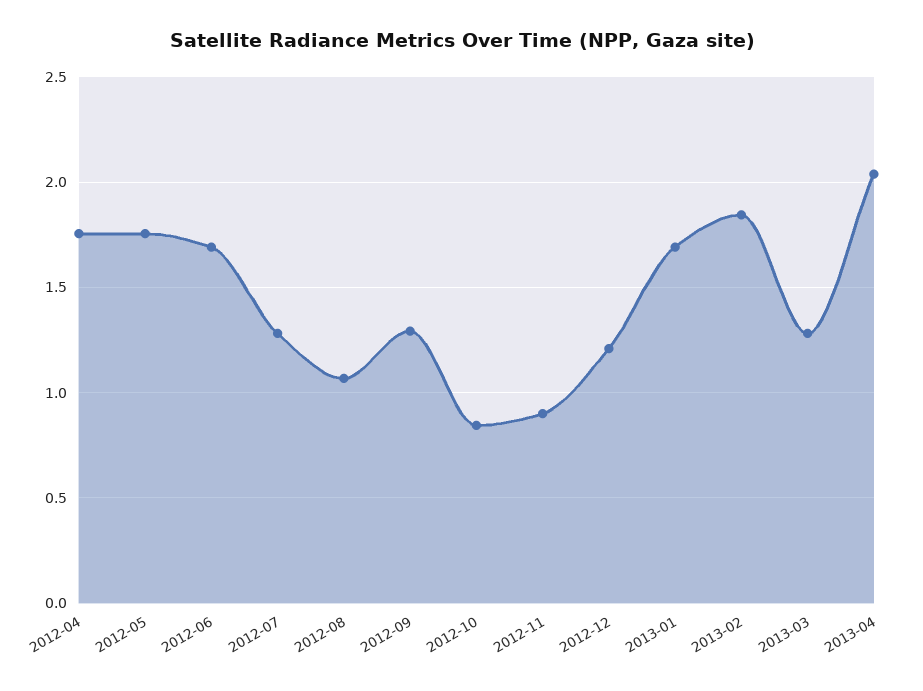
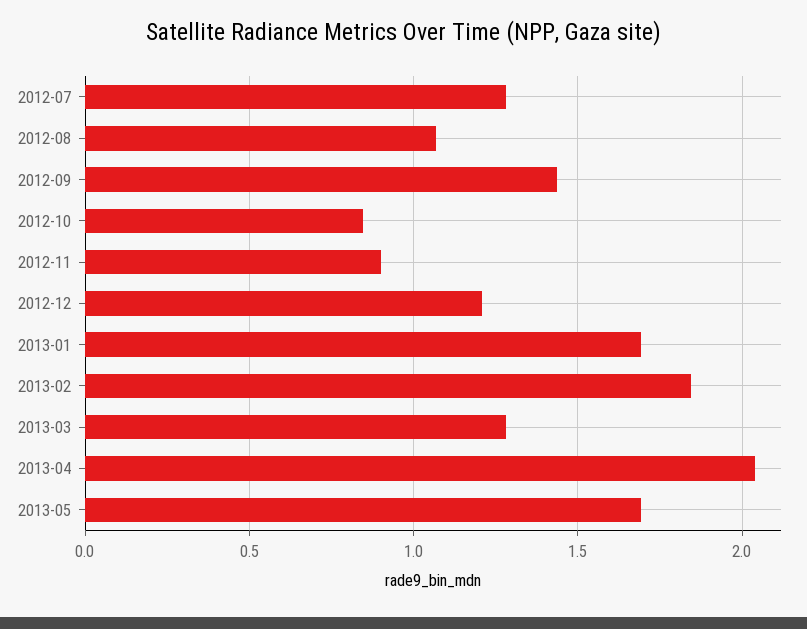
2012-04: 1.75 -> none
2012-05: 1.75 -> none
2012-06: 1.7 -> none
2012-09: 1.3 -> 1.45
2013-05: none -> 1.7

